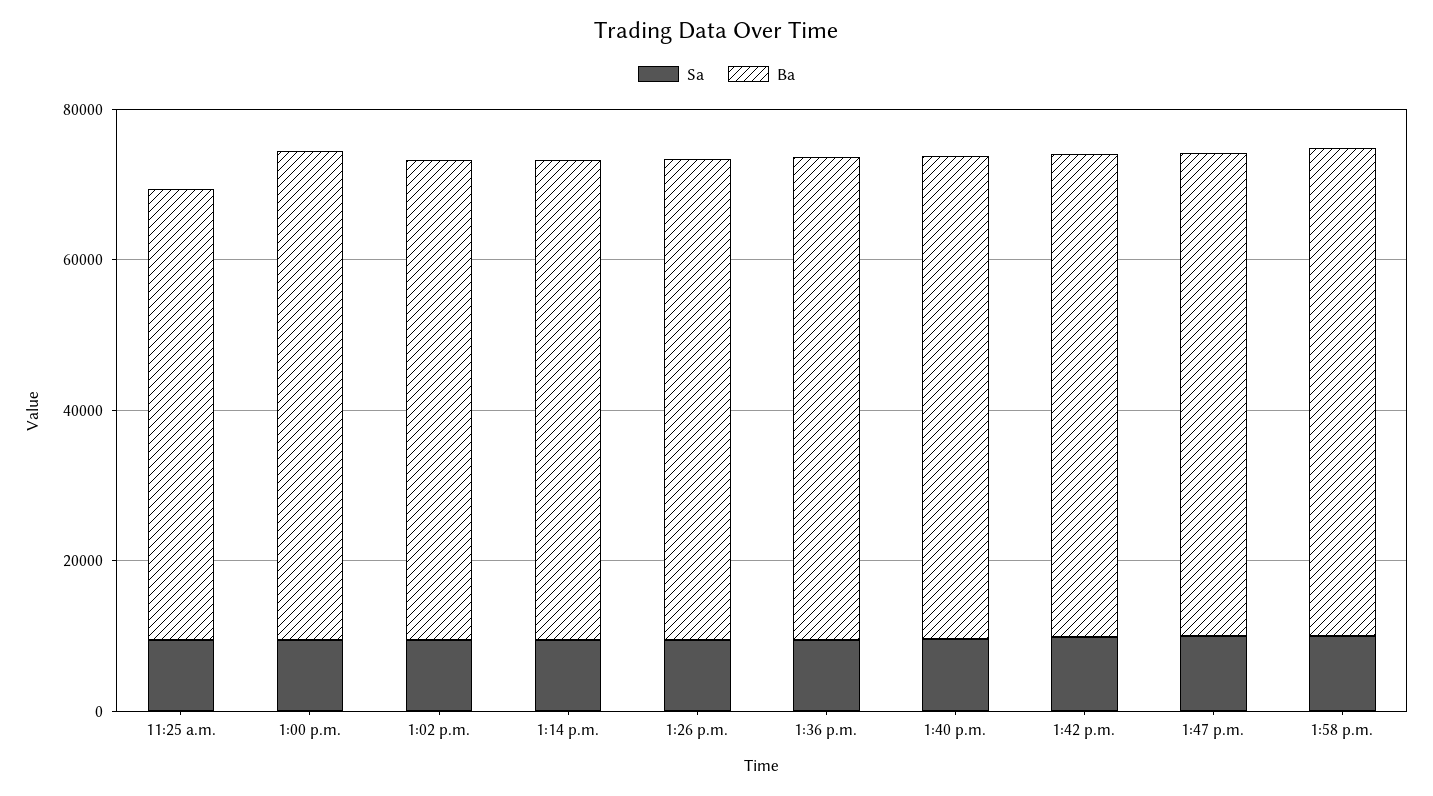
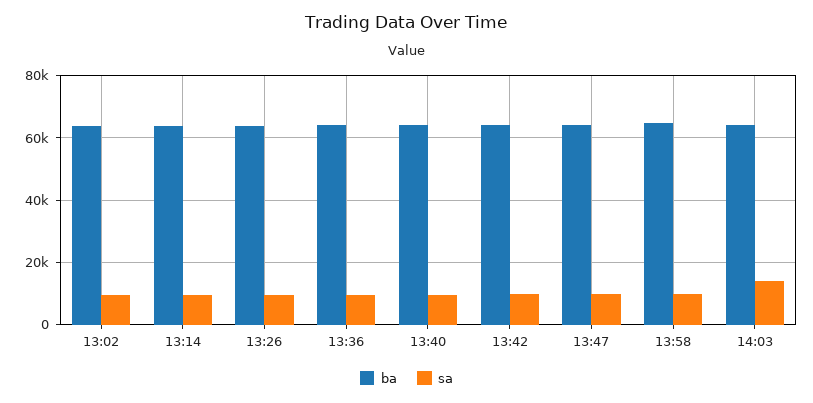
Sa, 11:25 a.m.: 10000 -> none
Ba, 11:25 a.m.: 60000 -> none
Sa, 1:00 p.m.: 10000 -> none
Ba, 1:00 p.m.: 65000 -> none
Ba, 14:03: none -> 64000
Sa, 14:03: none -> 14000

